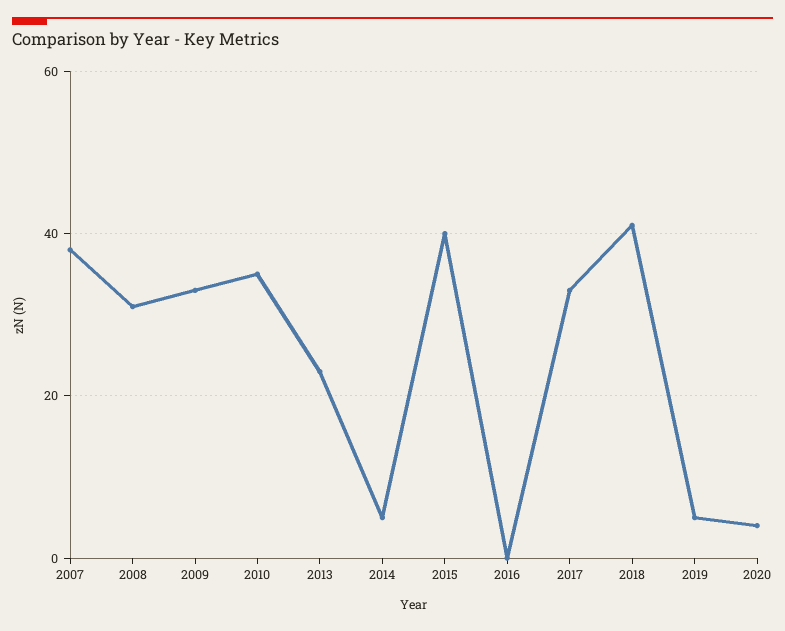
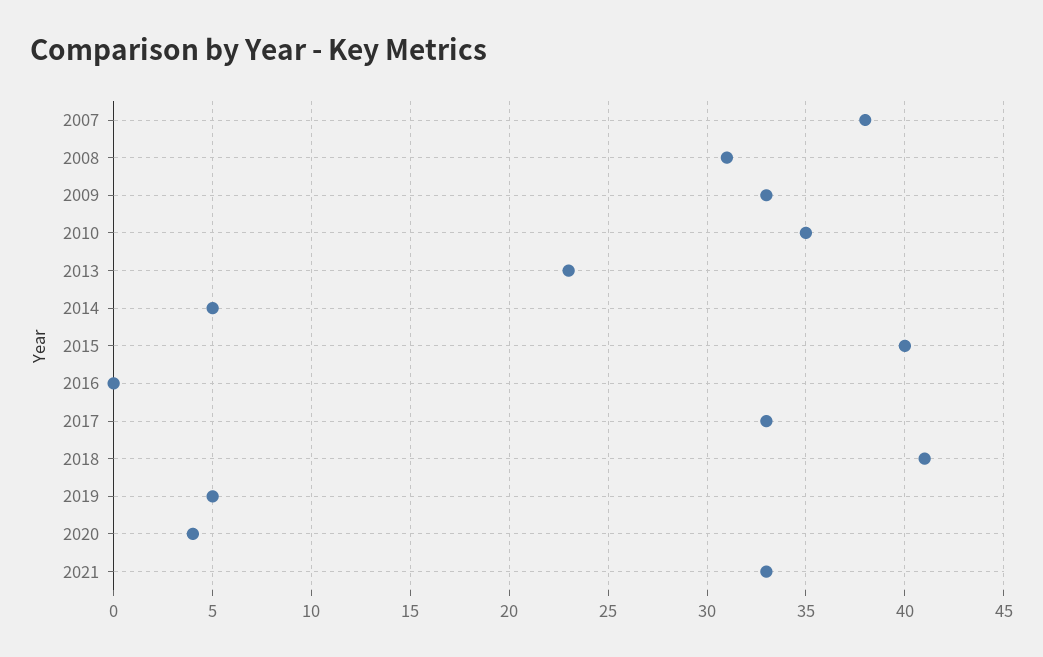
2021: none -> 33

